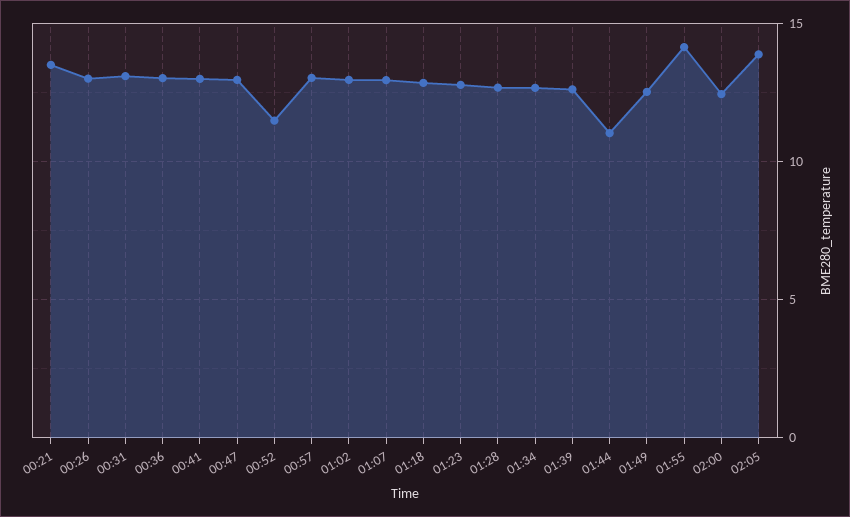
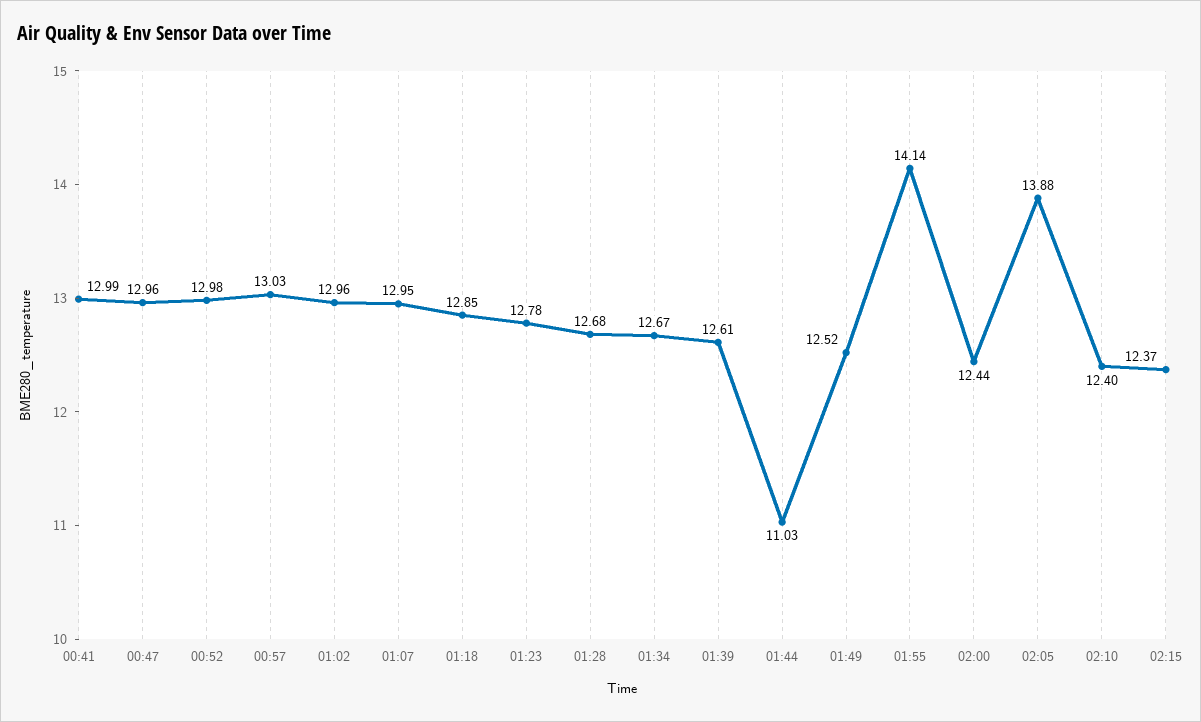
00:21: 13.5 -> none
00:26: 13 -> none
00:31: 13 -> none
00:36: 13 -> none
00:52: 11.5 -> 12.98
02:10: none -> 12.4
02:15: none -> 12.37

